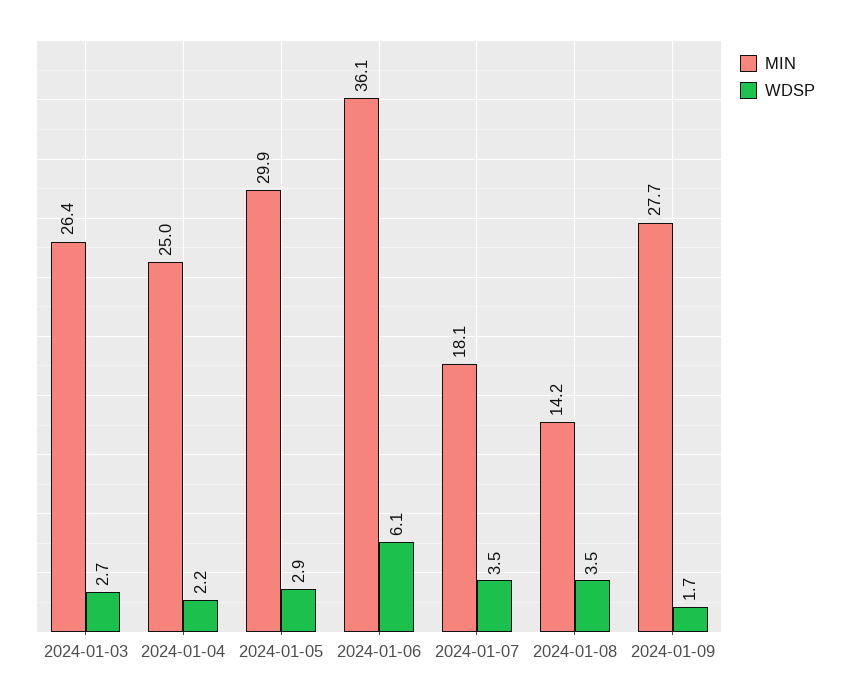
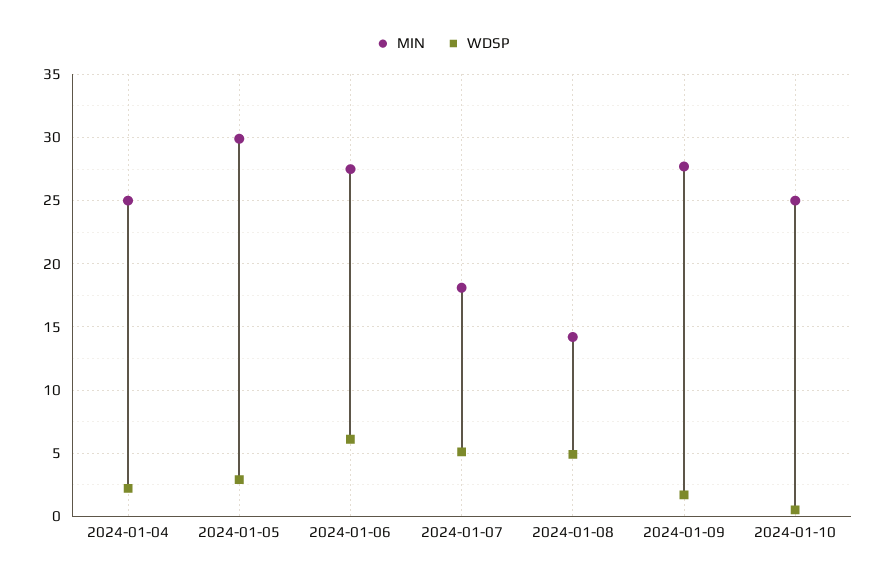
MIN, 2024-01-03: 26.4 -> none
WDSP, 2024-01-03: 2.7 -> none
MIN, 2024-01-06: 36.1 -> 27.5
WDSP, 2024-01-07: 3.5 -> 5
WDSP, 2024-01-08: 3.5 -> 5
MIN, 2024-01-10: none -> 25
WDSP, 2024-01-10: none -> 0.5

